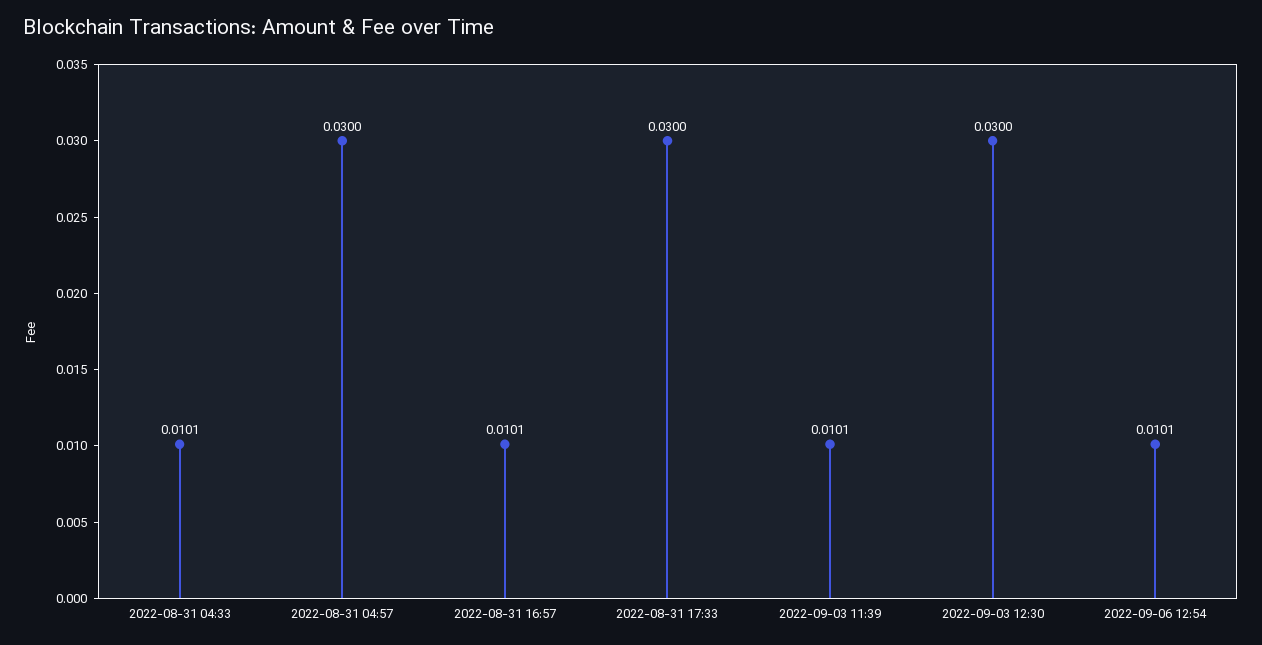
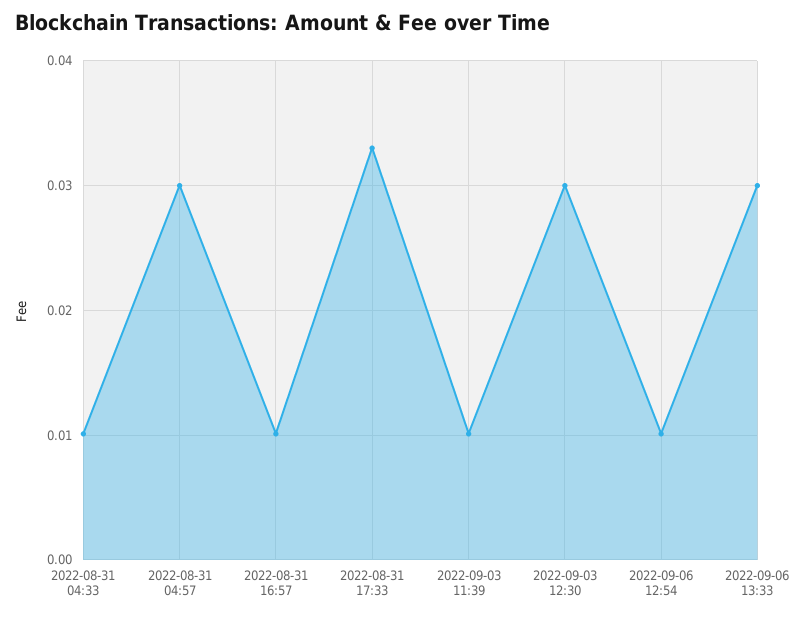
2022-08-31 17:33: 0.03 -> 0.033
2022-09-06 13:33: none -> 0.03

